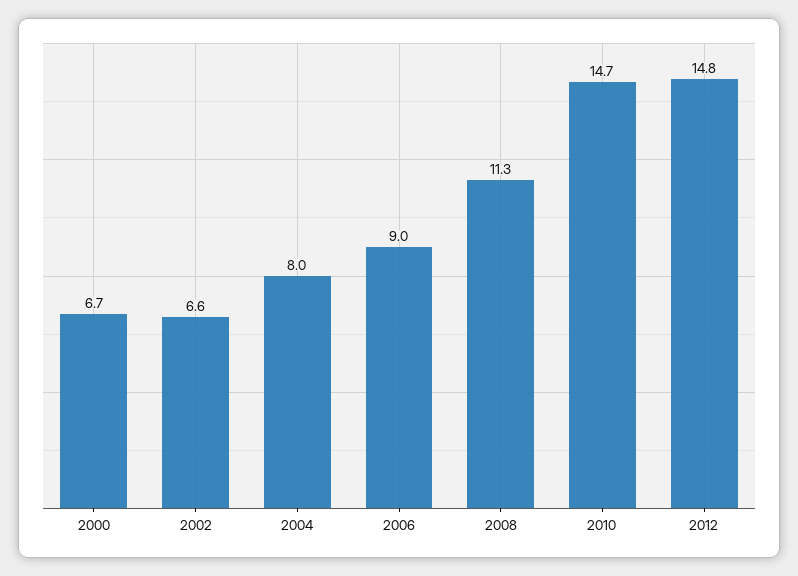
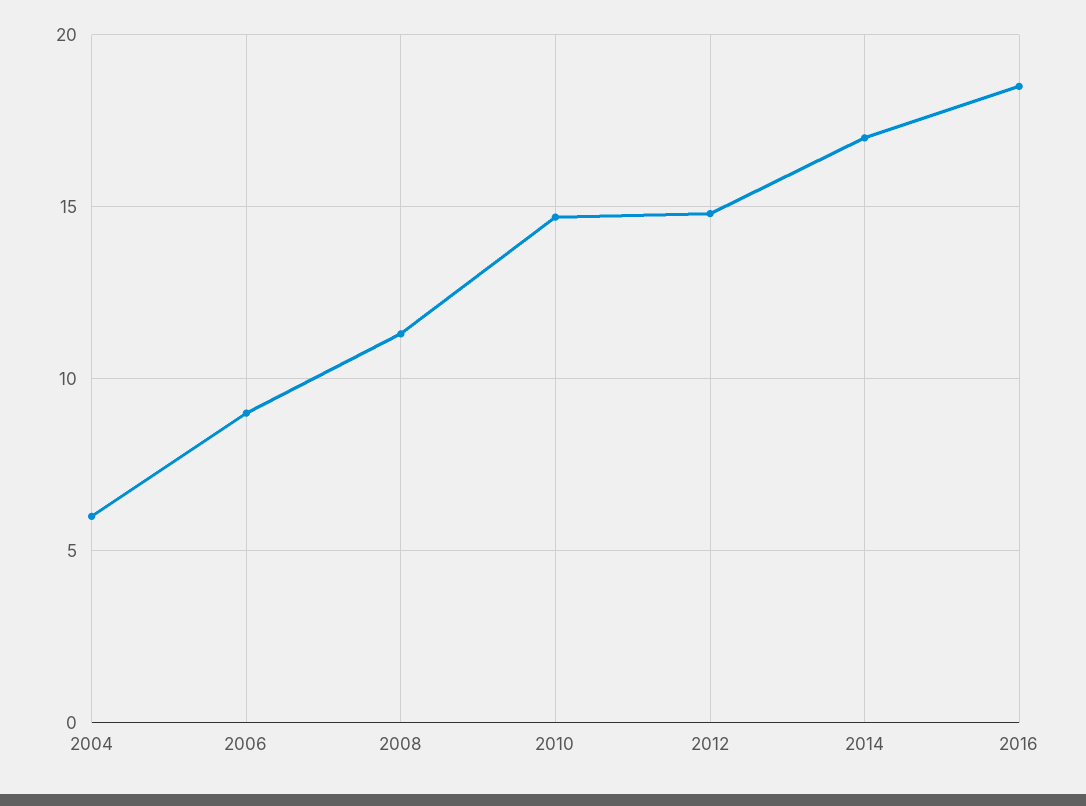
2000: 6.7 -> none
2002: 6.6 -> none
2004: 8 -> 6
2014: none -> 17
2016: none -> 18.5

